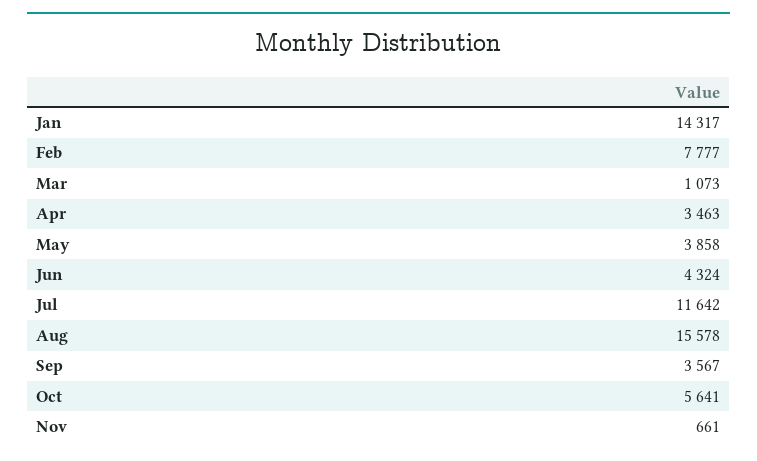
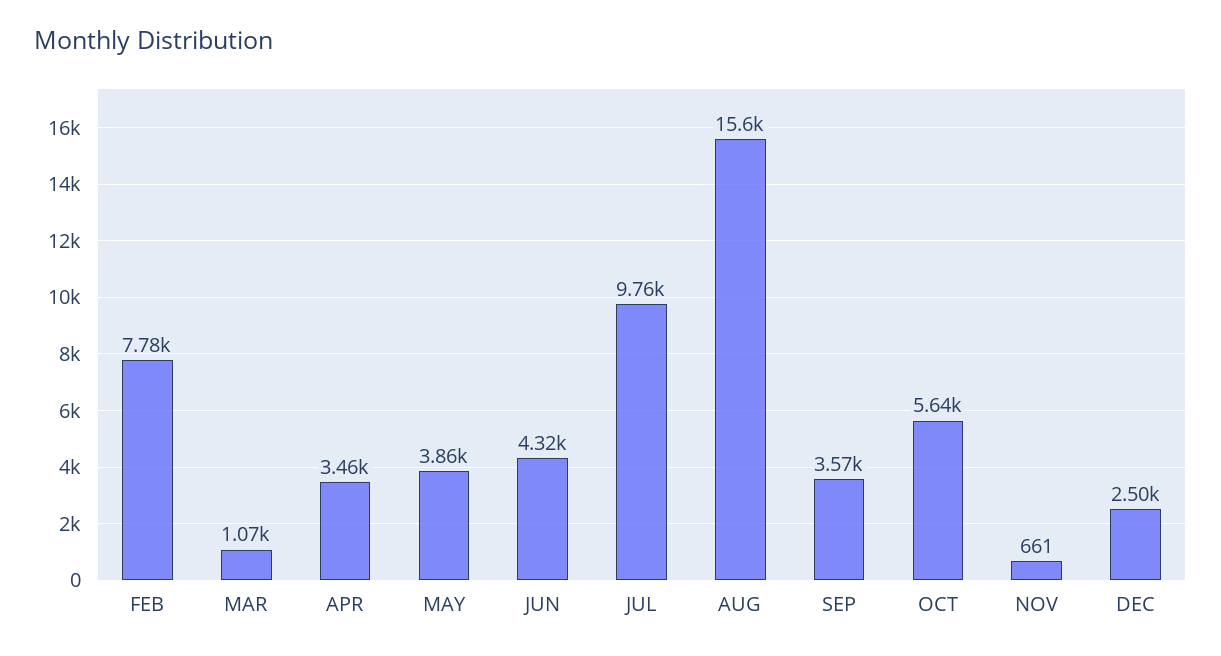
Jan: 14317 -> none
Jul: 11642 -> 9760
DEC: none -> 2500

